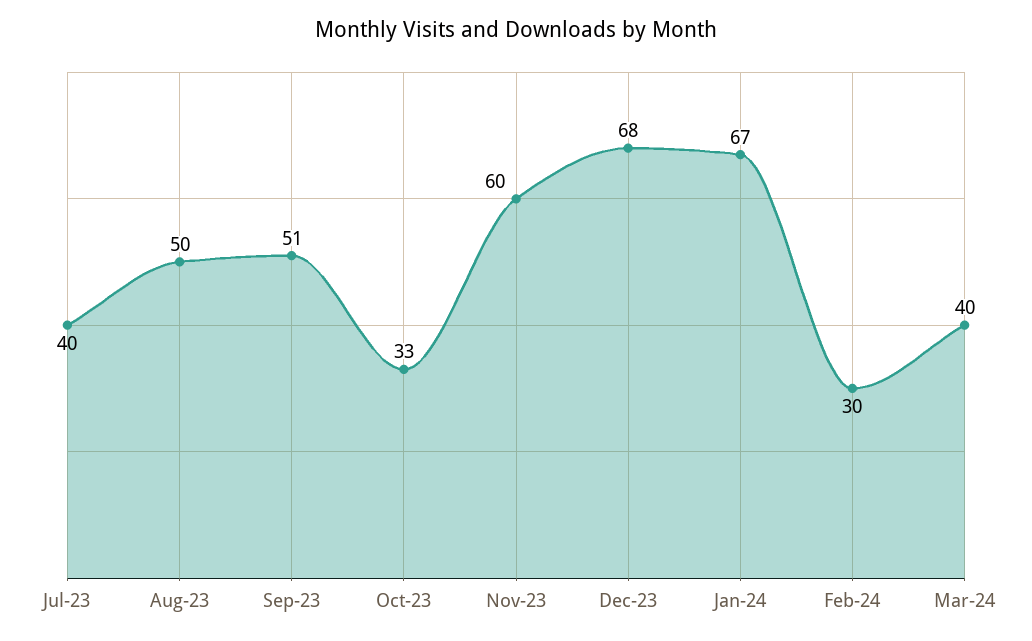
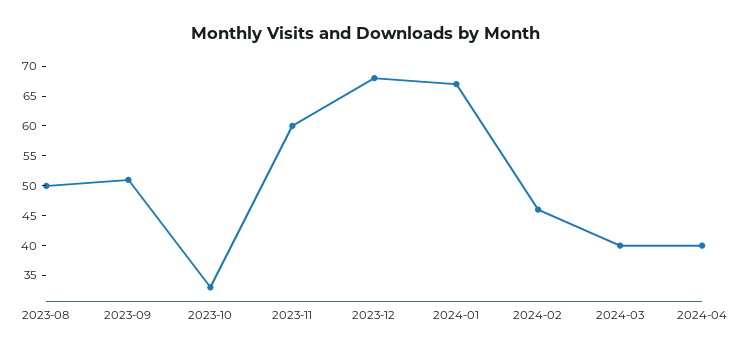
Jul-23: 40 -> none
Feb-24: 30 -> 45
2024-04: none -> 40

